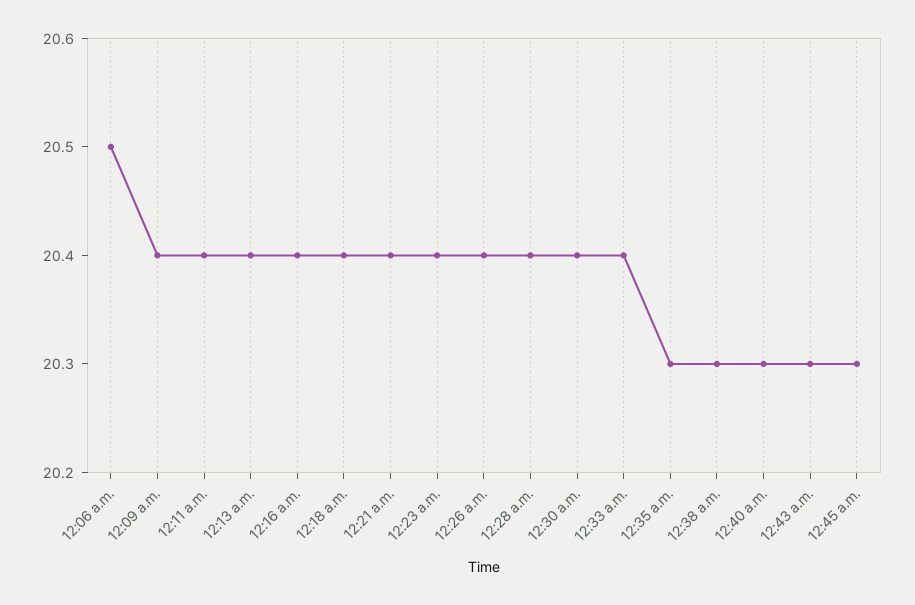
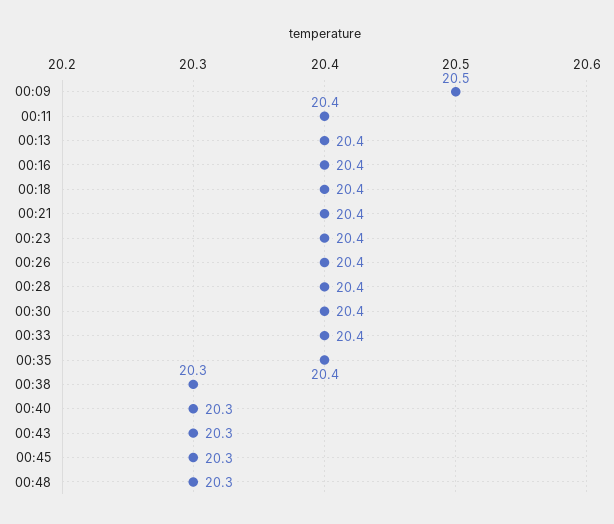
12:06 a.m.: 20.5 -> none
12:09 a.m.: 20.4 -> 20.5
12:35 a.m.: 20.3 -> 20.4
00:48: none -> 20.3

